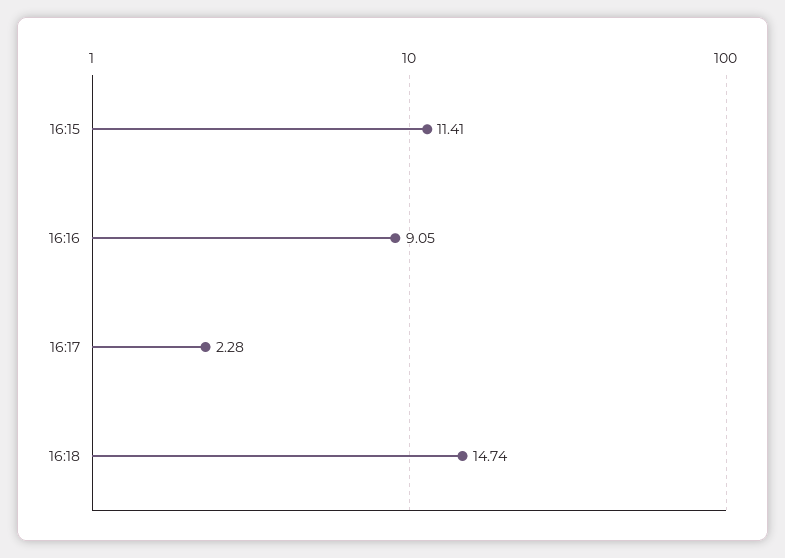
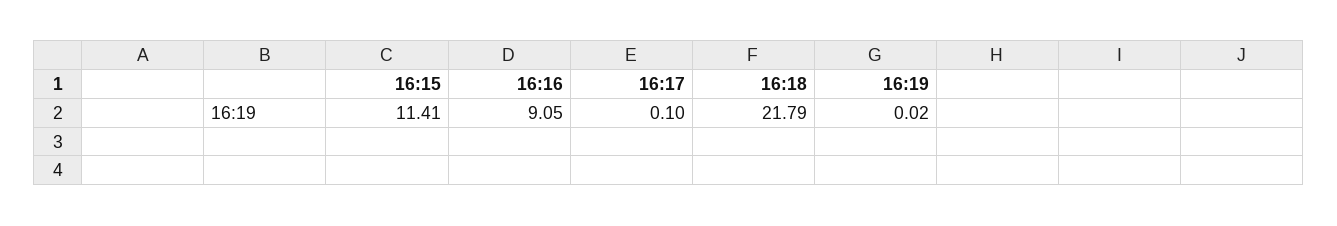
16:17: 2.28 -> 0.1
16:18: 14.74 -> 21.79
16:19: none -> 0.02

